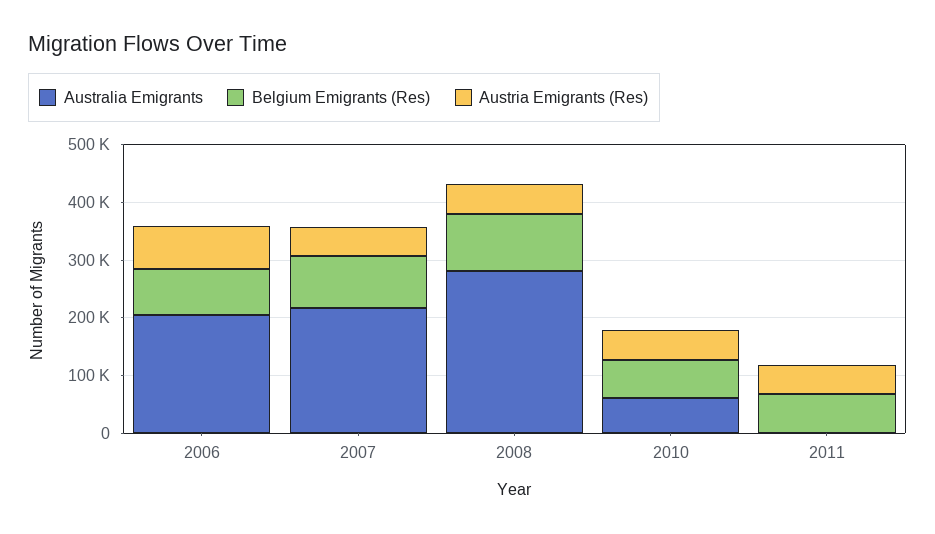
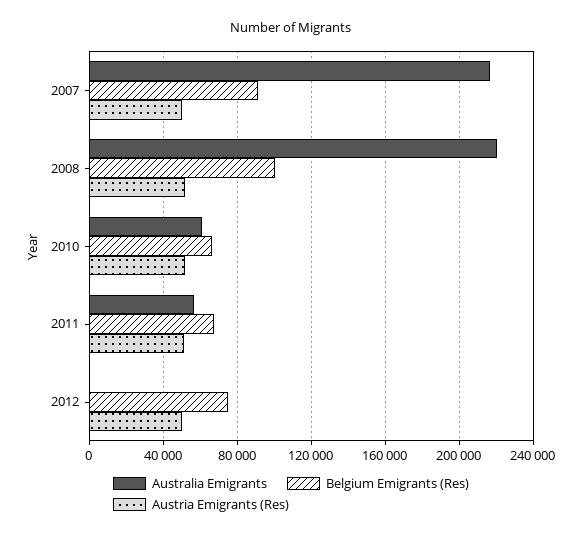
Australia Emigrants, 2006: 200000 -> none
Belgium Emigrants (Res), 2006: 80000 -> none
Austria Emigrants (Res), 2006: 80000 -> none
Australia Emigrants, 2008: 280000 -> 220000
Australia Emigrants, 2011: 0 -> 55000
Australia Emigrants, 2012: none -> 0
Belgium Emigrants (Res), 2012: none -> 75000
Austria Emigrants (Res), 2012: none -> 50000

